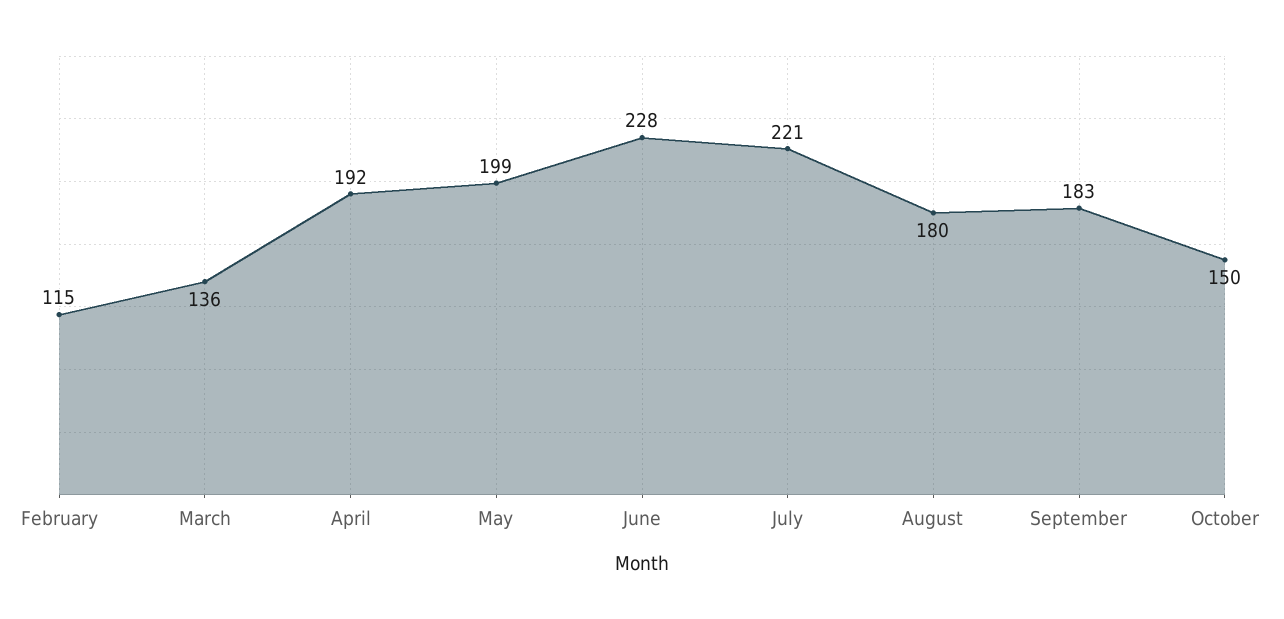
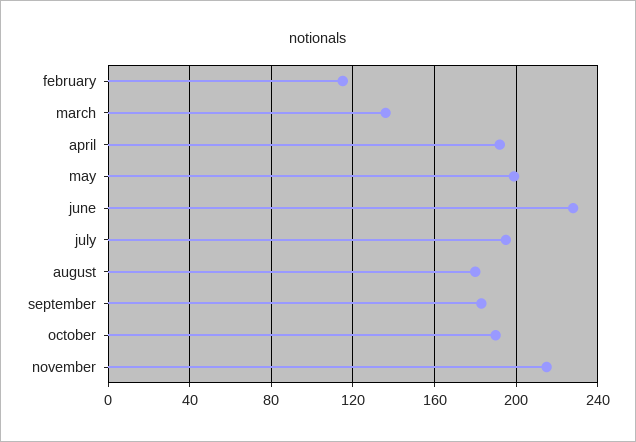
July: 221 -> 195
October: 150 -> 190
november: none -> 215

